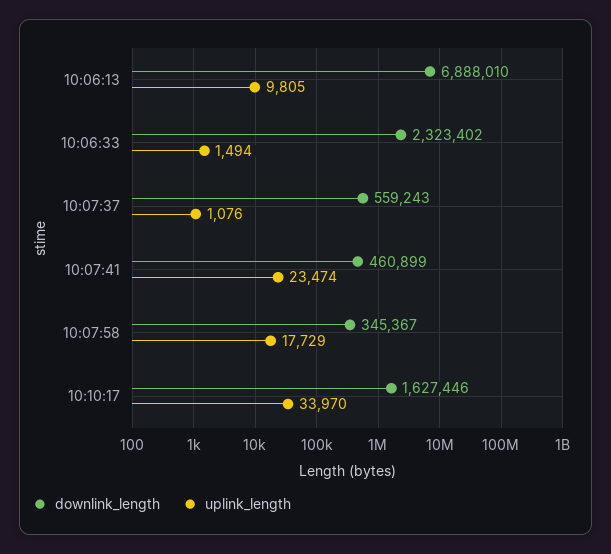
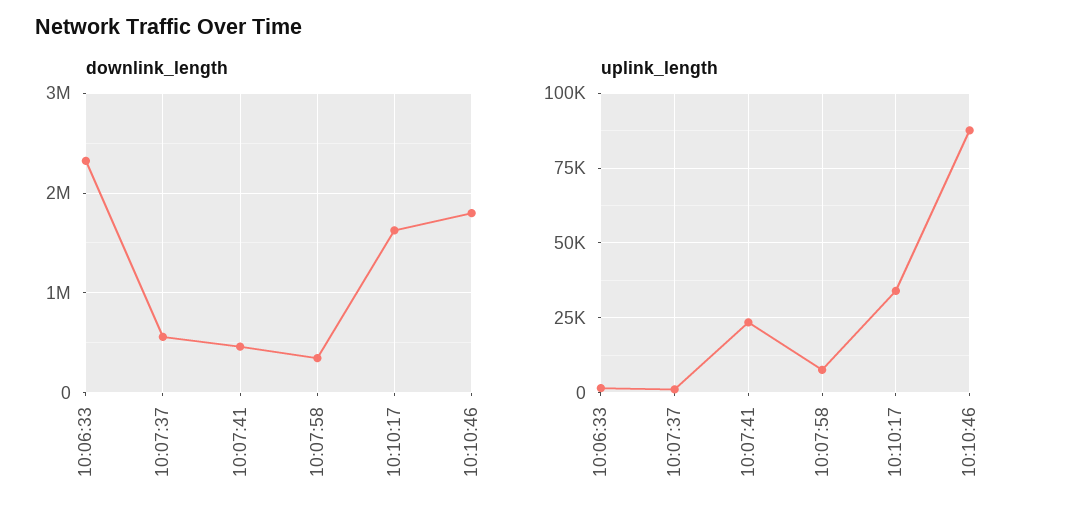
downlink_length, 10:06:13: 6888010 -> none
uplink_length, 10:06:13: 9805 -> none
uplink_length, 10:07:58: 17729 -> 7500
downlink_length, 10:10:46: none -> 1800000
uplink_length, 10:10:46: none -> 87500

